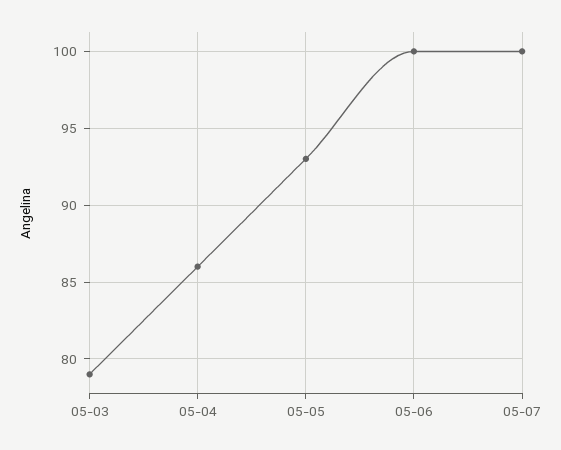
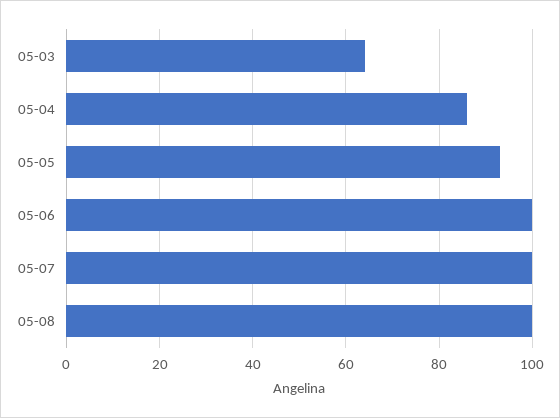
05-03: 79 -> 65
05-08: none -> 100

